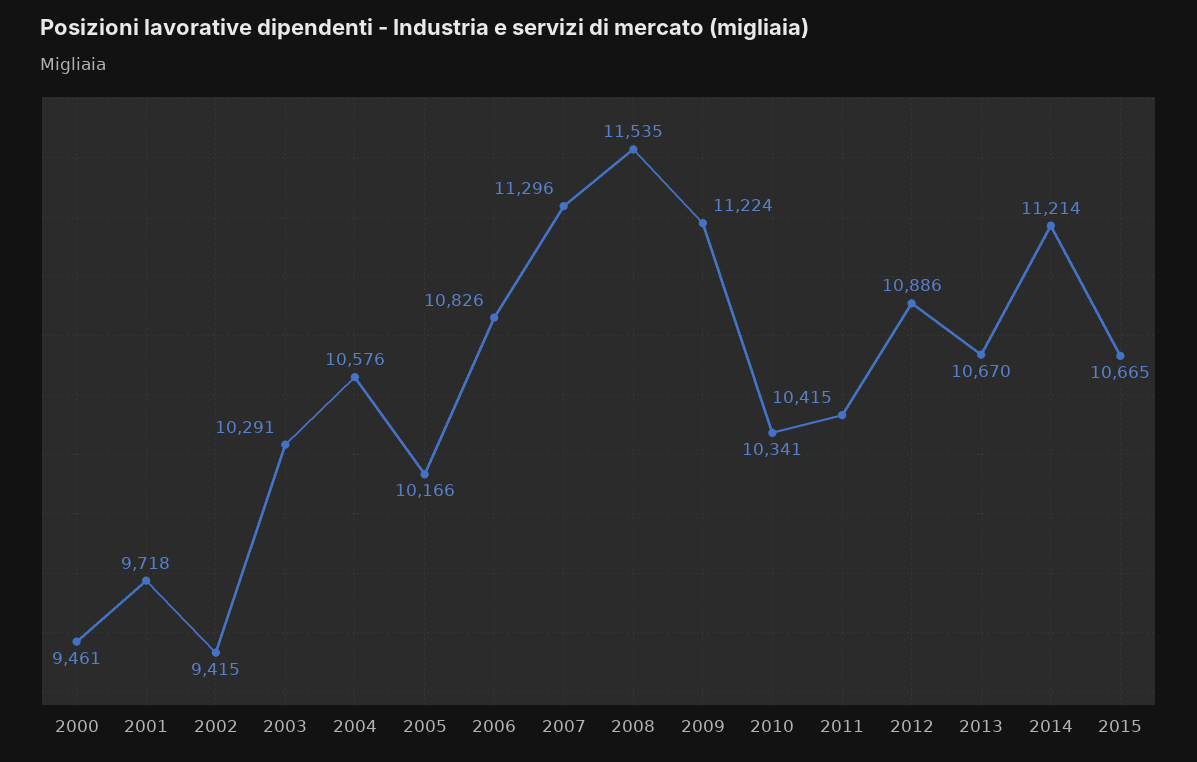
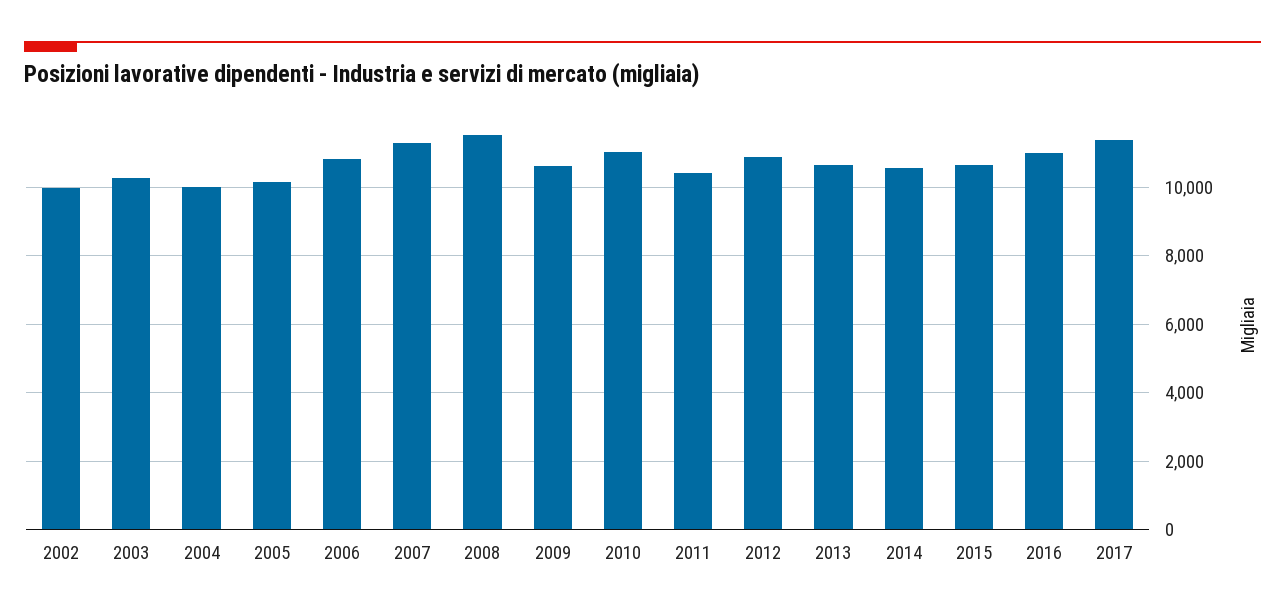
2000: 9461 -> none
2001: 9718 -> none
2002: 9415 -> 10000
2004: 10576 -> 10000
2009: 11224 -> 10600
2010: 10341 -> 11000
2014: 11214 -> 10600
2016: none -> 11000
2017: none -> 11400

